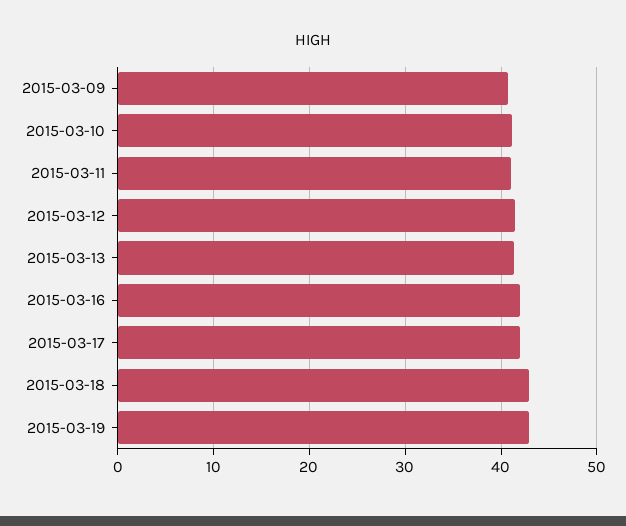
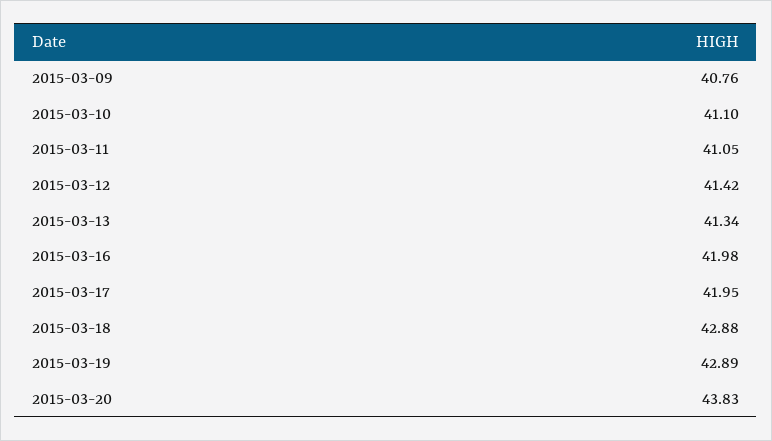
2015-03-20: none -> 43.83

